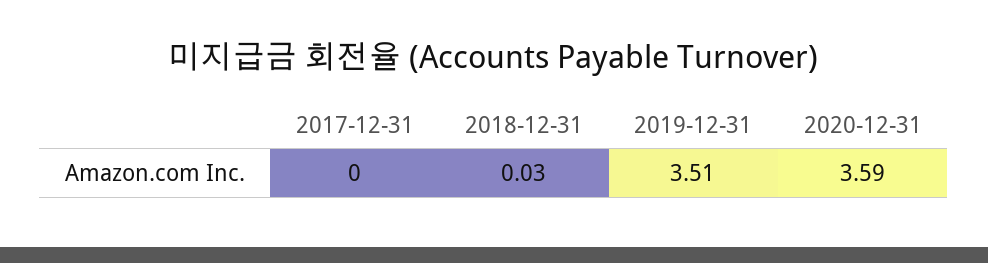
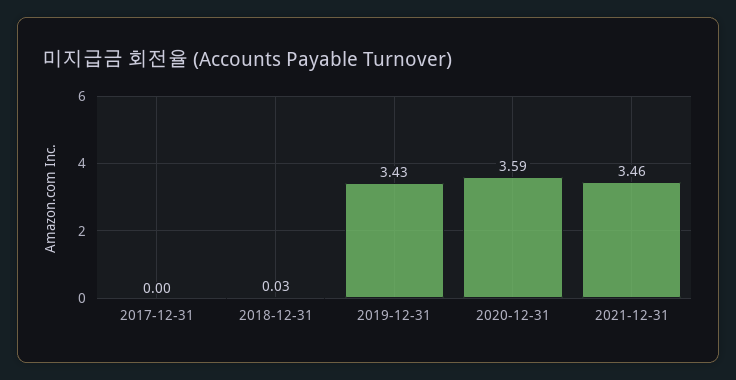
2019-12-31: 3.51 -> 3.43
2021-12-31: none -> 3.46

